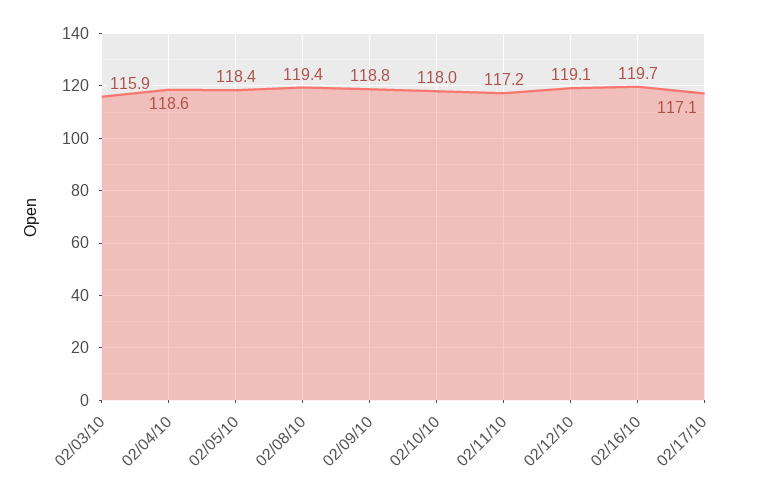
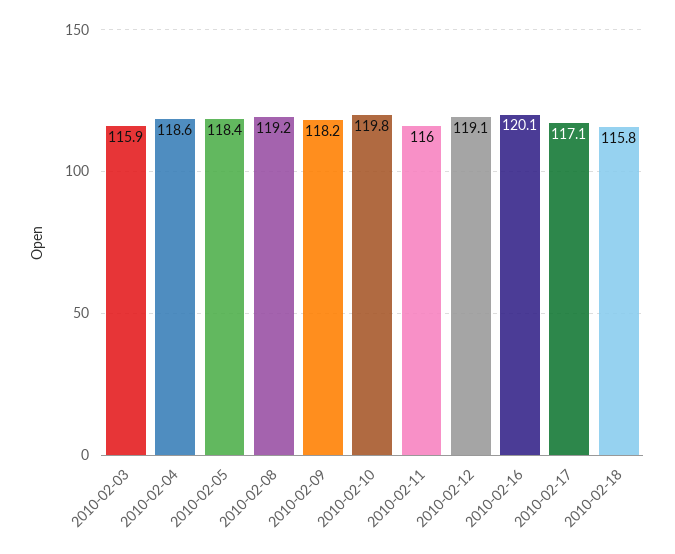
02/08/10: 119.4 -> 119.2
02/09/10: 118.8 -> 118.2
02/10/10: 118 -> 119.8
02/11/10: 117.2 -> 116
02/16/10: 119.7 -> 120.1
2010-02-18: none -> 115.8

